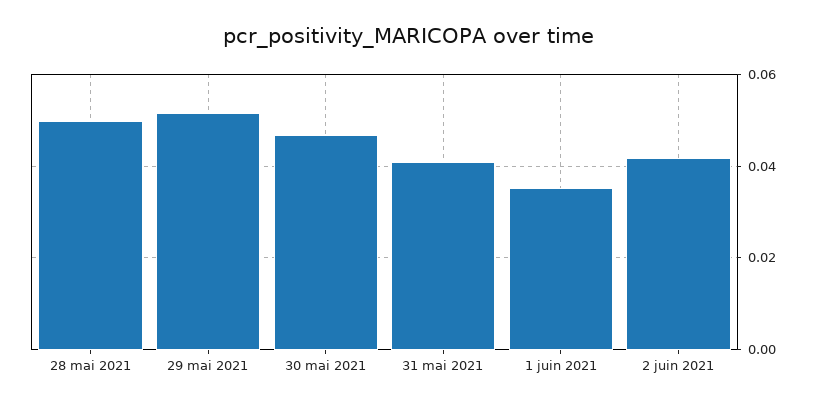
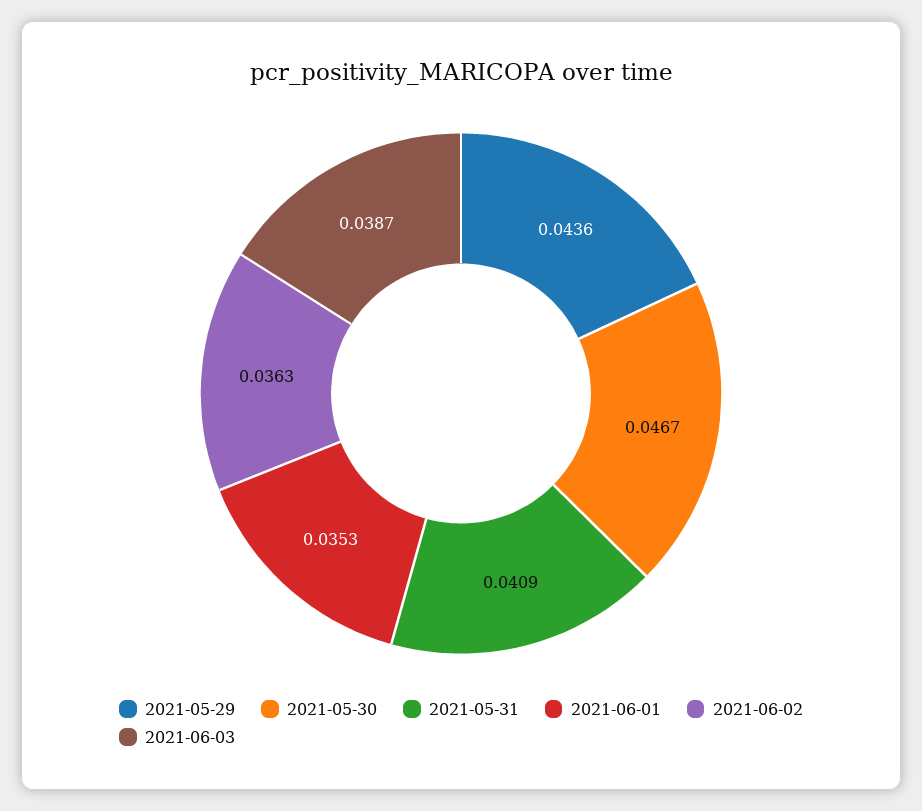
28 mai 2021: 0.05 -> none
29 mai 2021: 0.052 -> 0.0436
2 juin 2021: 0.042 -> 0.0363
2021-06-03: none -> 0.0387

